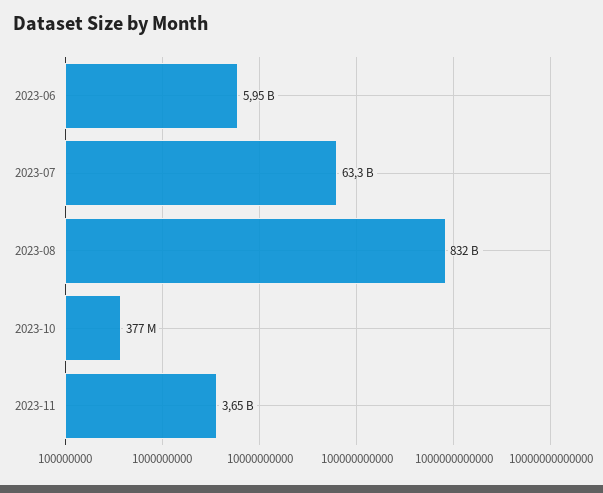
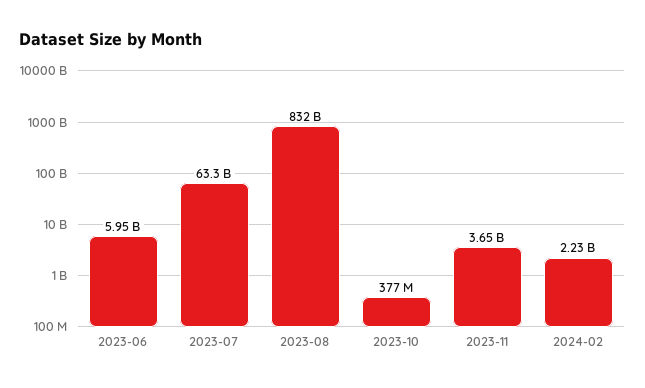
2024-02: none -> 2230000000

